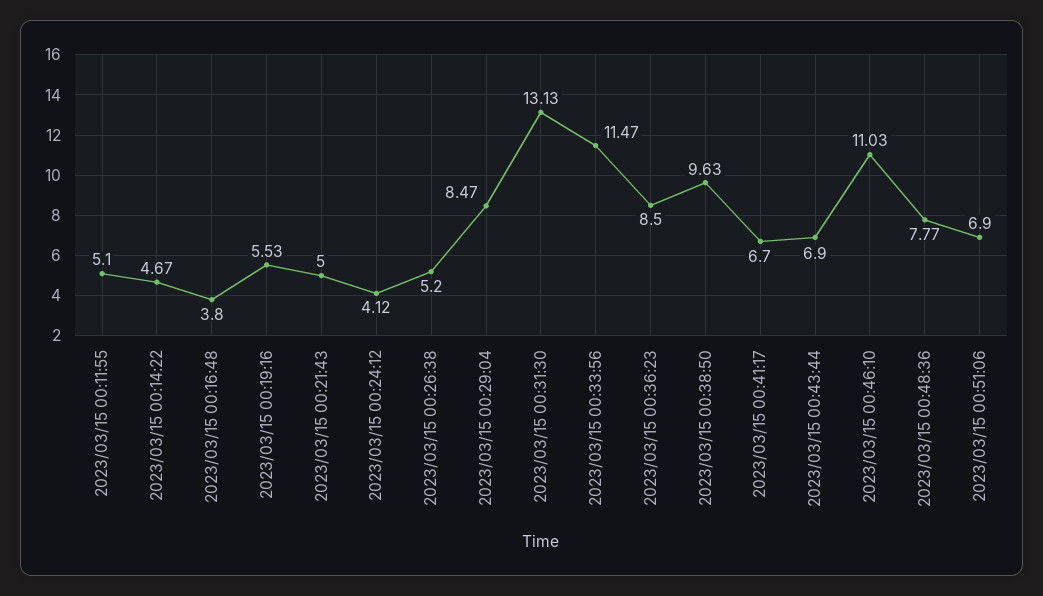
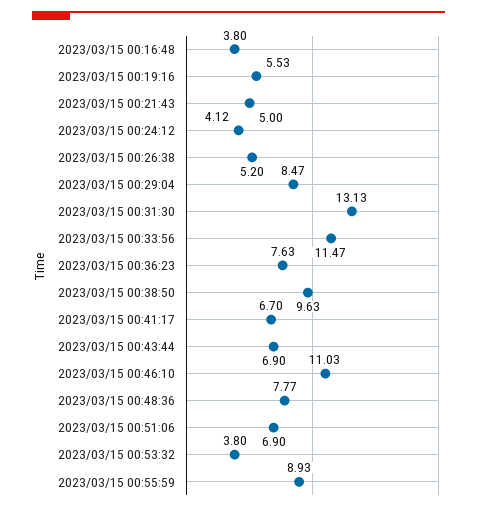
2023/03/15 00:11:55: 5.1 -> none
2023/03/15 00:14:22: 4.67 -> none
2023/03/15 00:36:23: 8.5 -> 7.63
2023/03/15 00:53:32: none -> 3.8
2023/03/15 00:55:59: none -> 8.93

